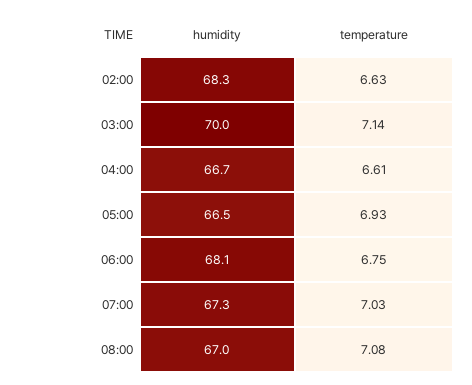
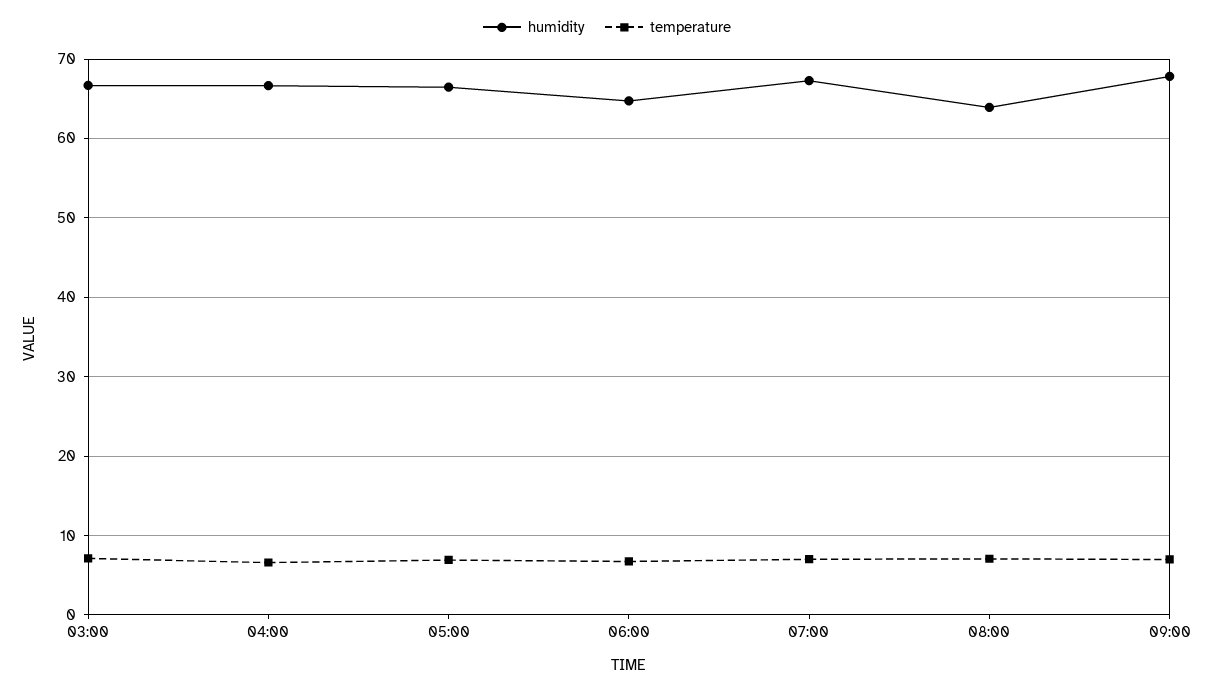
humidity, 02:00: 68.3 -> none
temperature, 02:00: 6.63 -> none
humidity, 03:00: 70 -> 67
humidity, 06:00: 68.1 -> 65
humidity, 08:00: 67 -> 64
humidity, 09:00: none -> 68
temperature, 09:00: none -> 7

